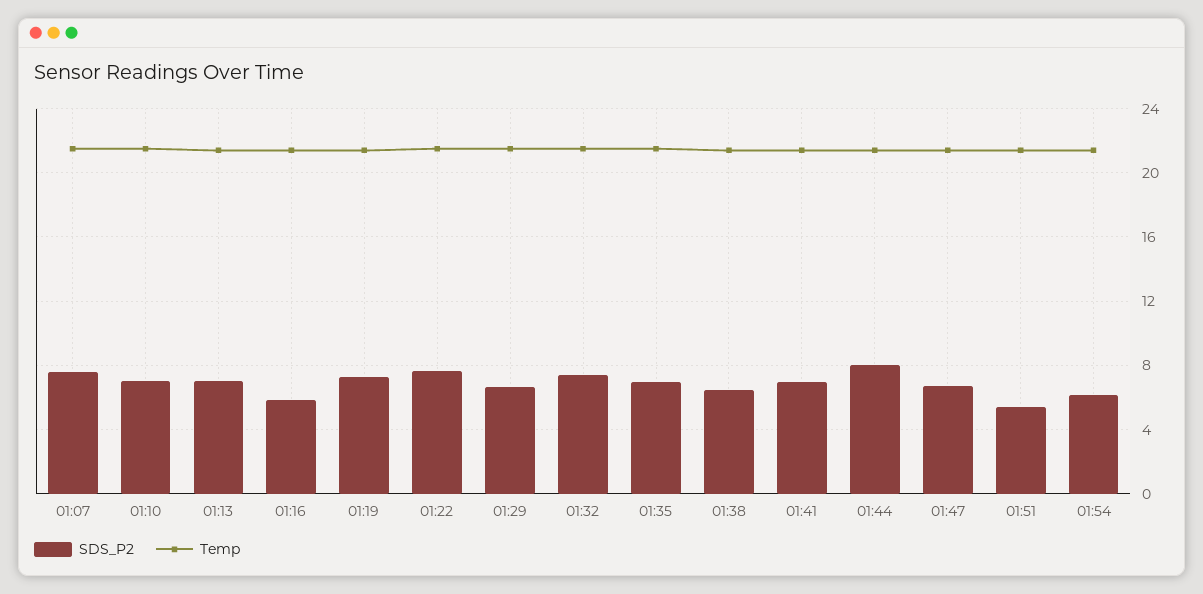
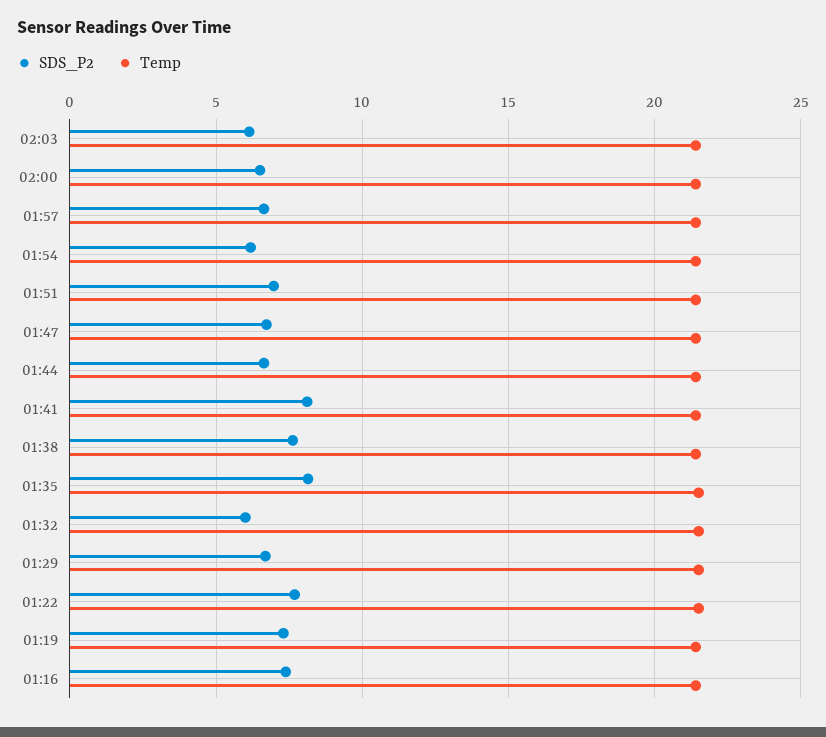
SDS_P2, 01:07: 7.5 -> none
Temp, 01:07: 21.5 -> none
SDS_P2, 01:10: 7 -> none
Temp, 01:10: 21.5 -> none
SDS_P2, 01:13: 7 -> none
Temp, 01:13: 21.5 -> none
SDS_P2, 01:16: 6 -> 7.5
SDS_P2, 01:32: 7.5 -> 6
SDS_P2, 01:35: 7 -> 8
SDS_P2, 01:38: 6.5 -> 7.5
SDS_P2, 01:41: 7 -> 8
SDS_P2, 01:44: 8 -> 6.5
SDS_P2, 01:51: 5.5 -> 7
SDS_P2, 02:03: none -> 6
Temp, 02:03: none -> 21.5
SDS_P2, 02:00: none -> 6.5
Temp, 02:00: none -> 21.5
SDS_P2, 01:57: none -> 6.5
Temp, 01:57: none -> 21.5

